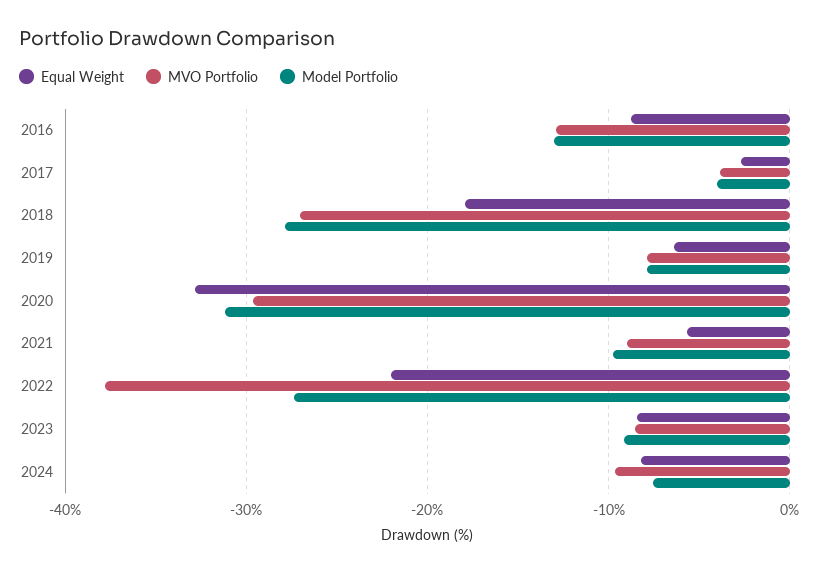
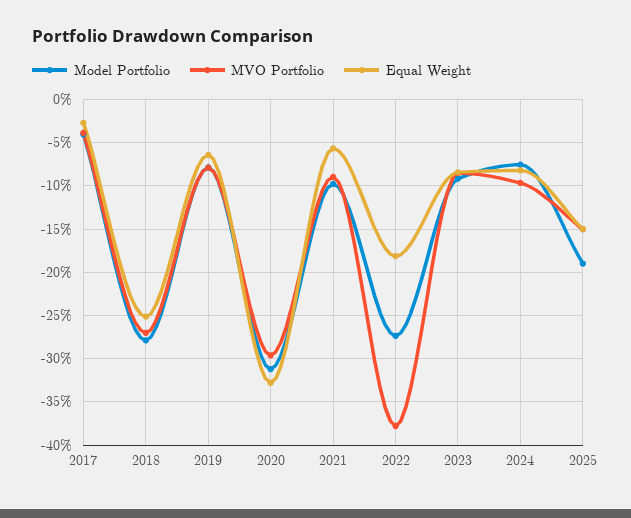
Equal Weight, 2016: -9 -> none
MVO Portfolio, 2016: -13 -> none
Model Portfolio, 2016: -13 -> none
Equal Weight, 2018: -18 -> -25
Equal Weight, 2022: -22 -> -18
Model Portfolio, 2025: none -> -19
MVO Portfolio, 2025: none -> -15
Equal Weight, 2025: none -> -15

